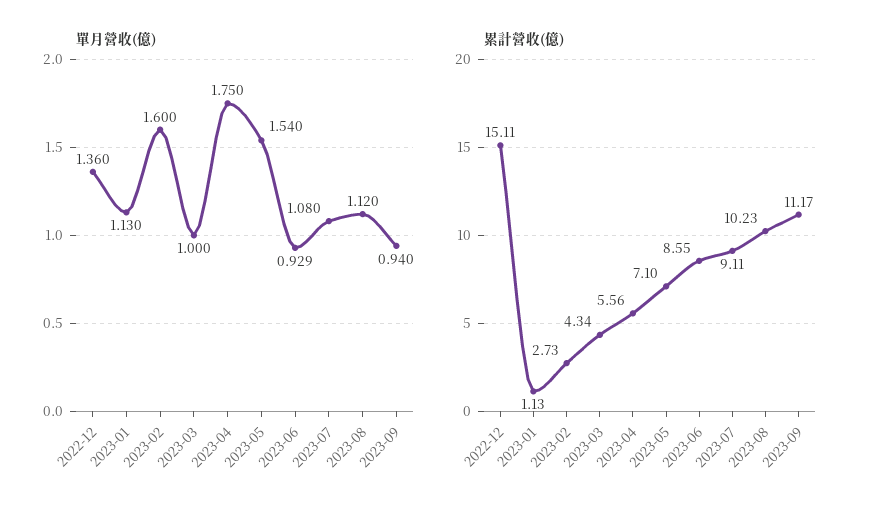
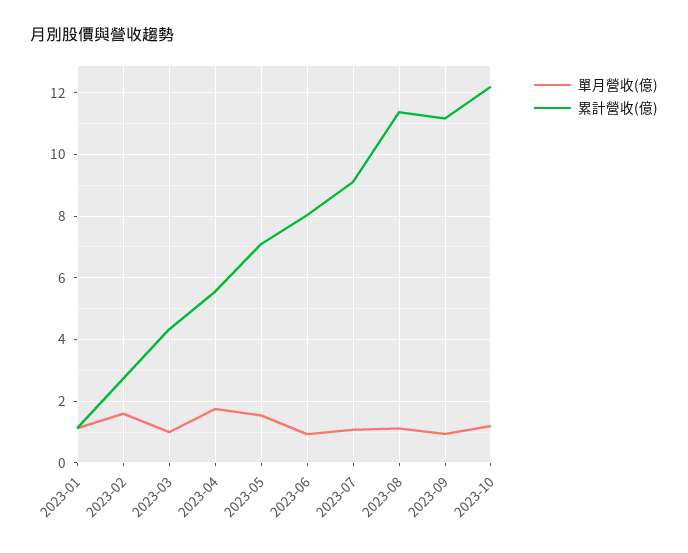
單月營收(億), 2022-12: 1.36 -> none
累計營收(億), 2022-12: 15.11 -> none
累計營收(億), 2023-06: 8.55 -> 8
累計營收(億), 2023-08: 10.23 -> 11.4
單月營收(億), 2023-10: none -> 1.2
累計營收(億), 2023-10: none -> 12.2

